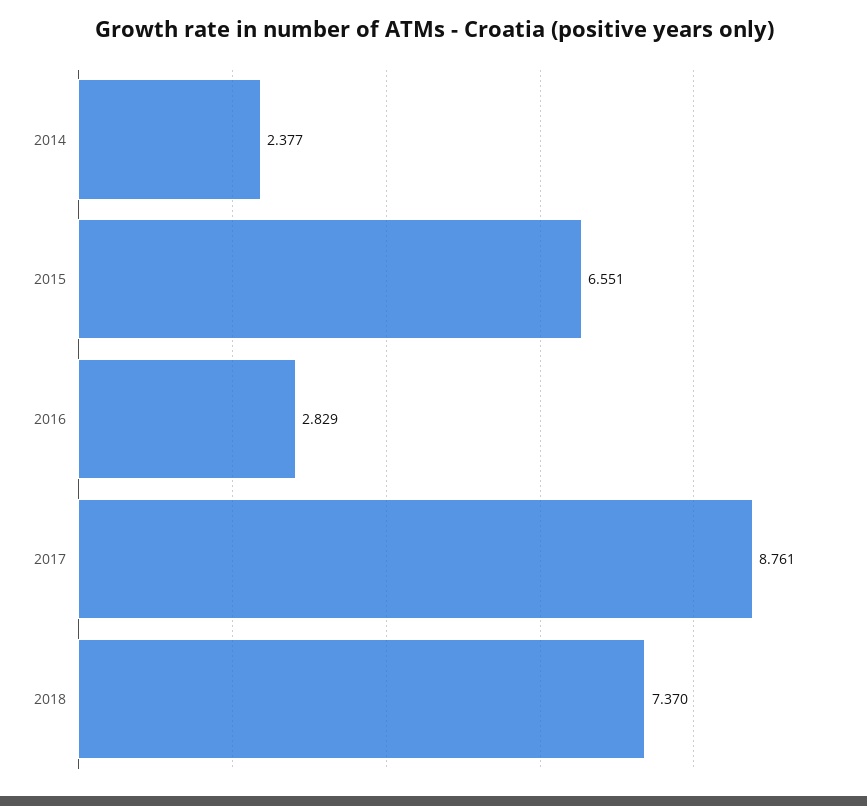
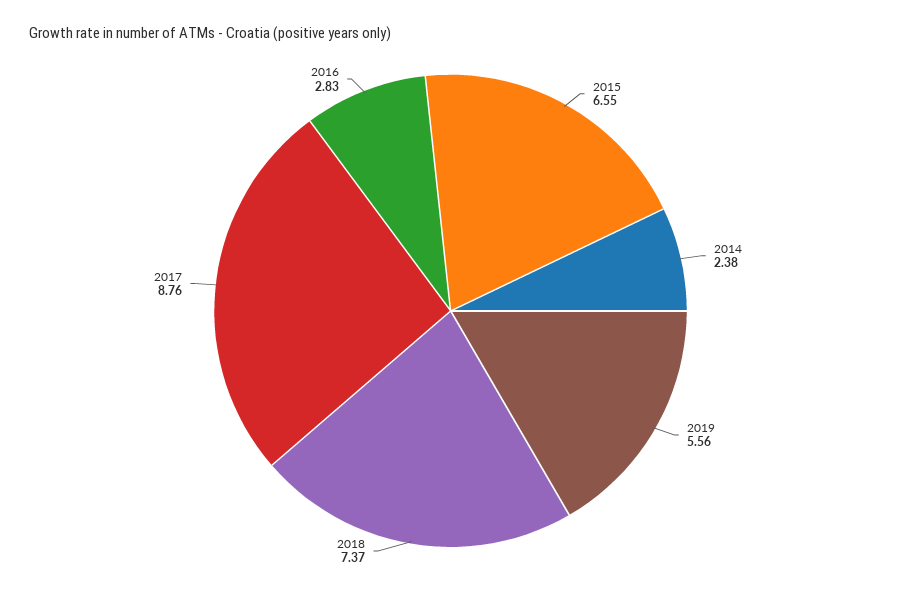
2019: none -> 5.56

